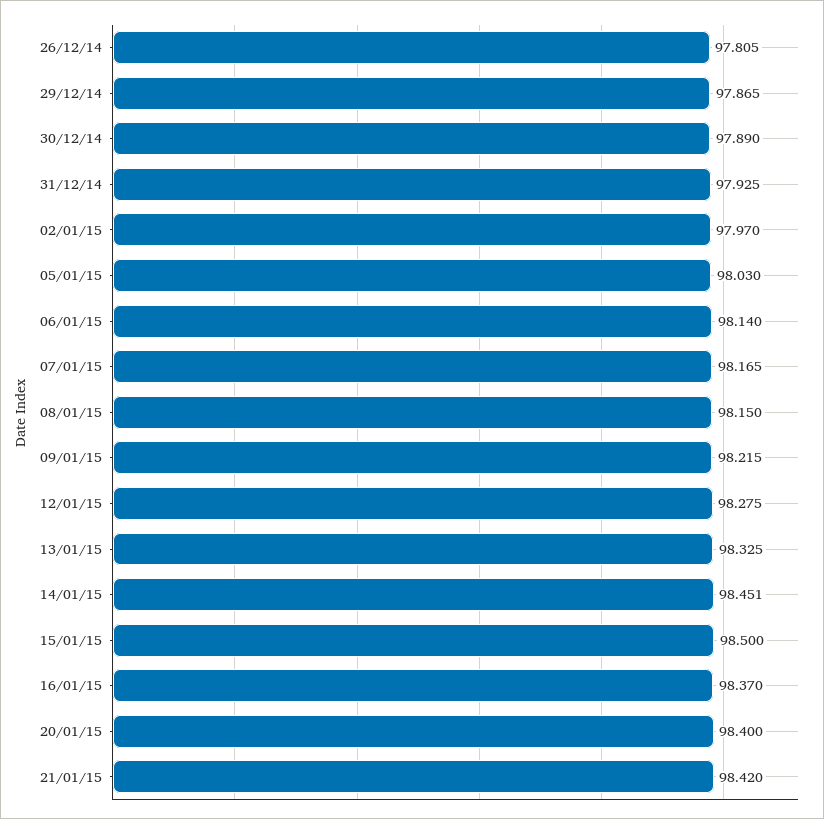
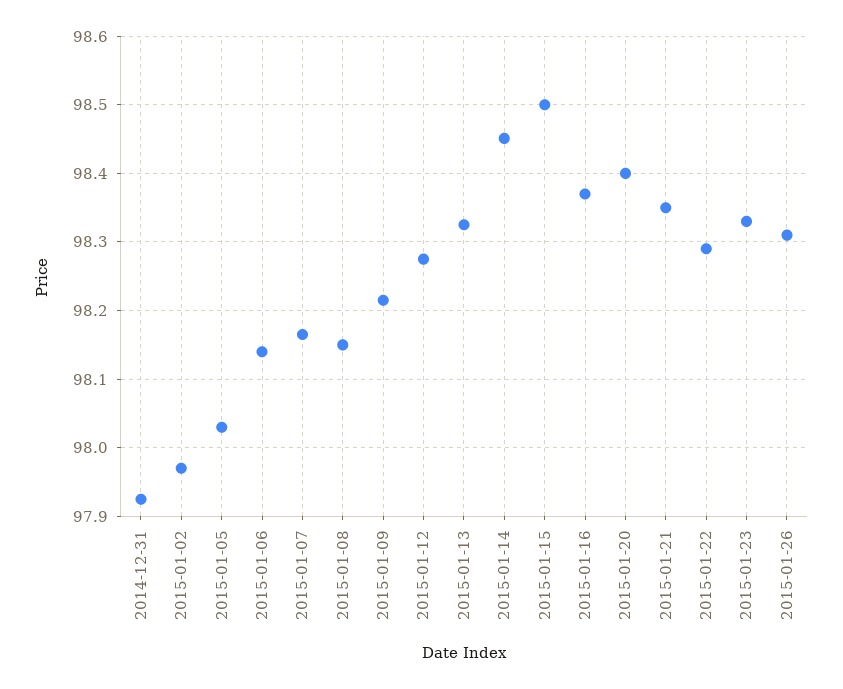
26/12/14: 97.805 -> none
29/12/14: 97.865 -> none
30/12/14: 97.89 -> none
21/01/15: 98.42 -> 98.35
2015-01-22: none -> 98.29
2015-01-23: none -> 98.33
2015-01-26: none -> 98.31

